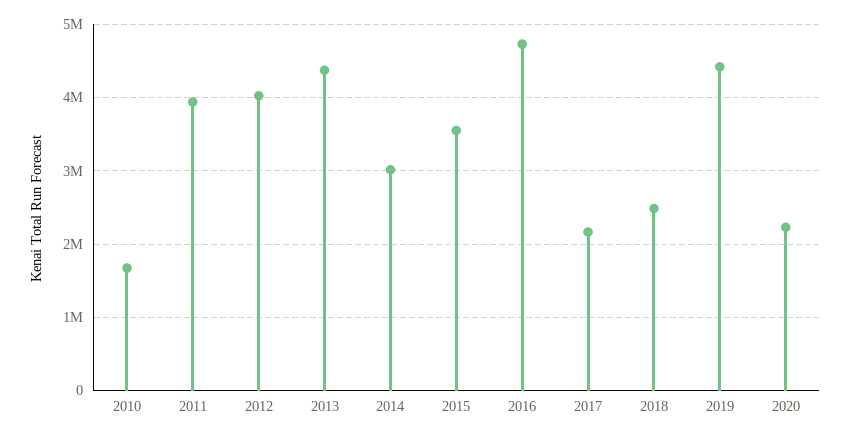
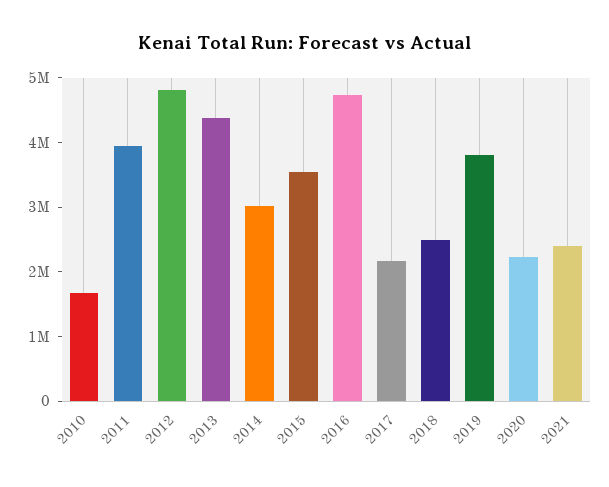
2012: 4000000 -> 4800000
2019: 4400000 -> 3800000
2021: none -> 2400000

